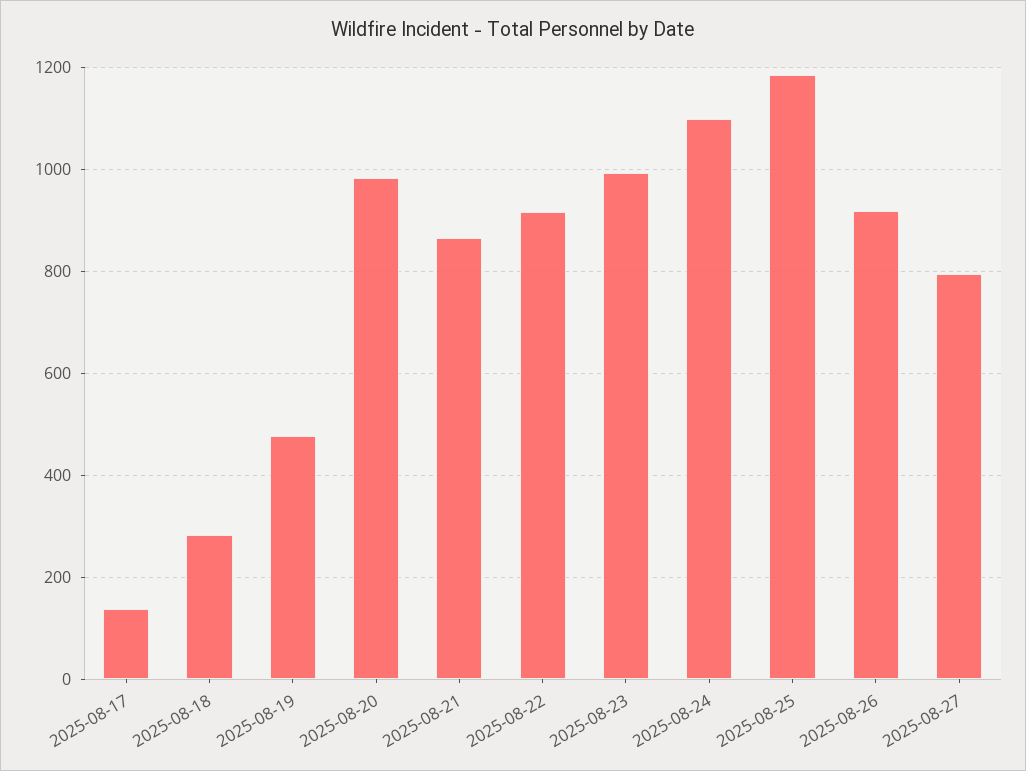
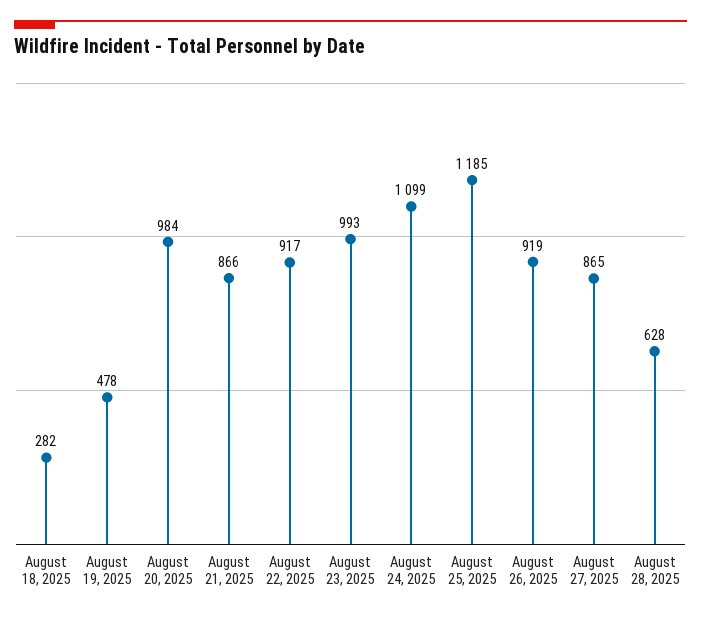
2025-08-17: 140 -> none
2025-08-27: 800 -> 865
August 28, 2025: none -> 628

